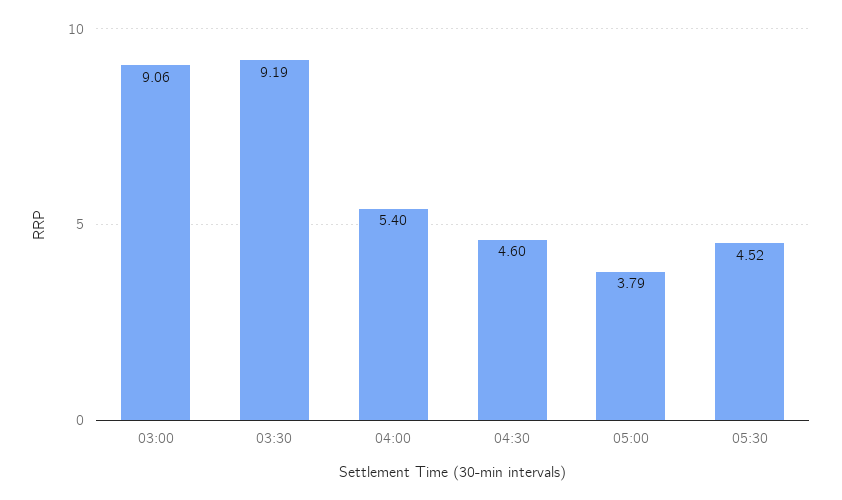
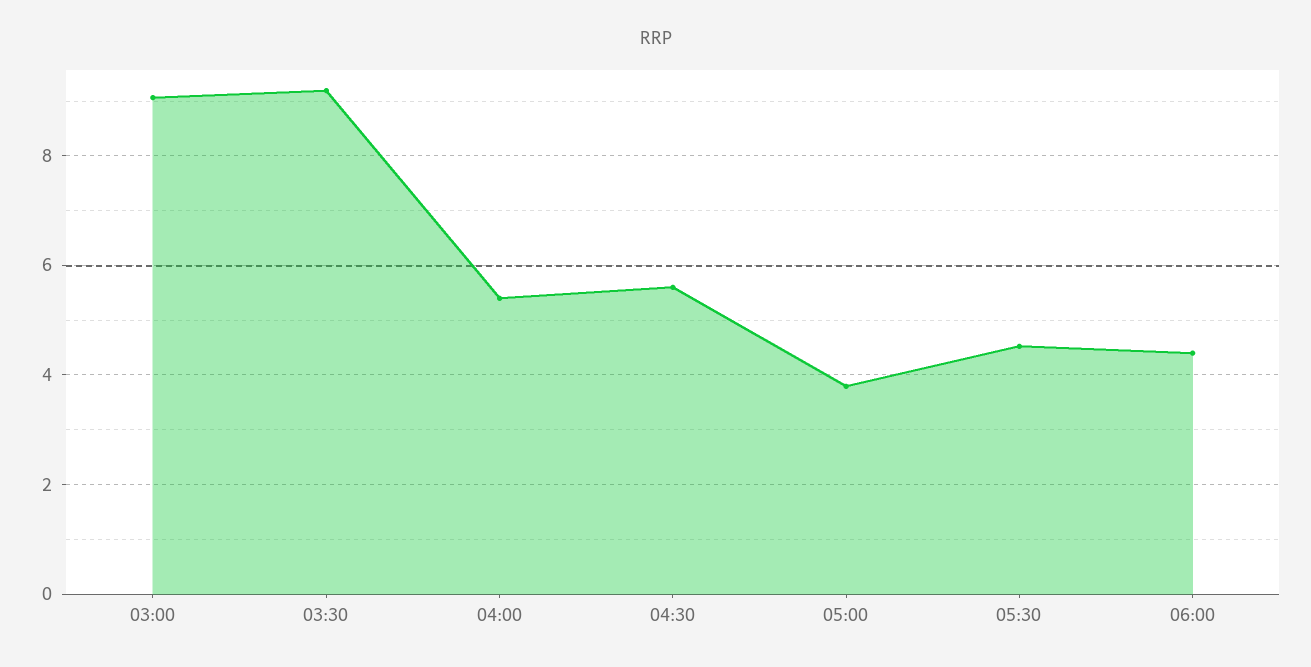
04:30: 4.6 -> 5.6
06:00: none -> 4.4

